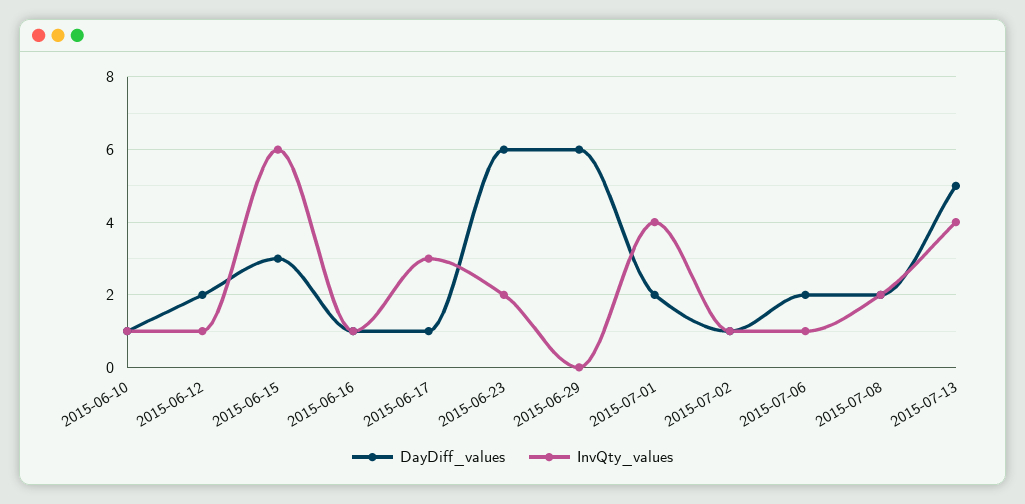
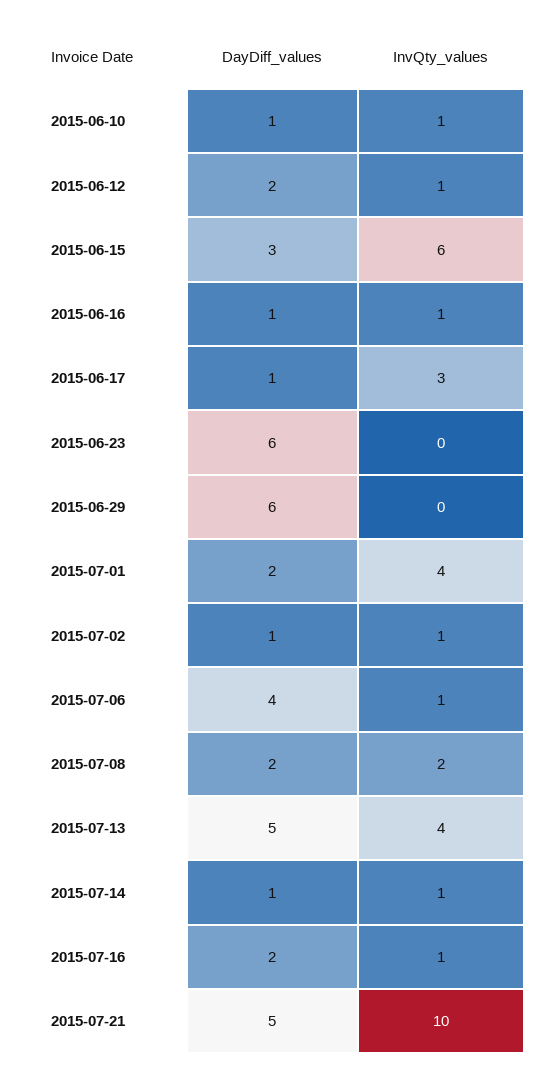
InvQty_values, 2015-06-23: 2 -> 0
DayDiff_values, 2015-07-06: 2 -> 4
DayDiff_values, 2015-07-14: none -> 1
InvQty_values, 2015-07-14: none -> 1
DayDiff_values, 2015-07-16: none -> 2
InvQty_values, 2015-07-16: none -> 1
DayDiff_values, 2015-07-21: none -> 5
InvQty_values, 2015-07-21: none -> 10

